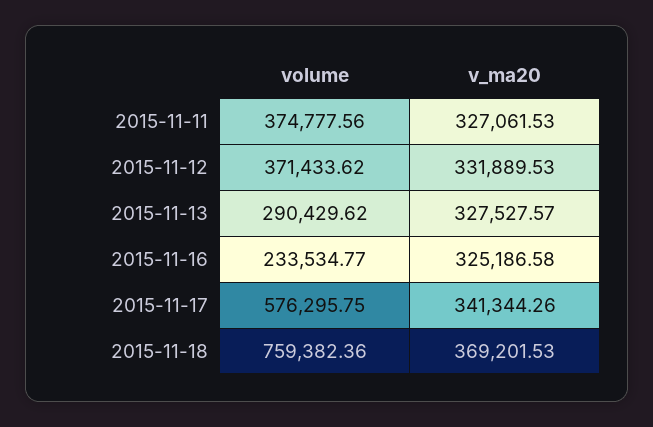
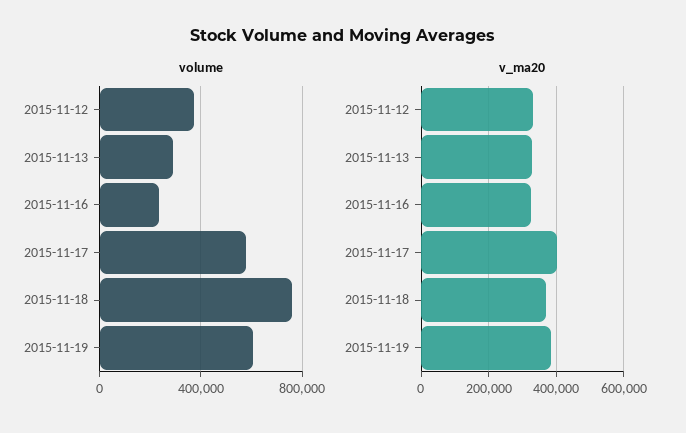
volume, 2015-11-11: 374777.56 -> none
v_ma20, 2015-11-11: 327061.53 -> none
v_ma20, 2015-11-17: 341344.26 -> 400000
volume, 2015-11-19: none -> 600000
v_ma20, 2015-11-19: none -> 380000

